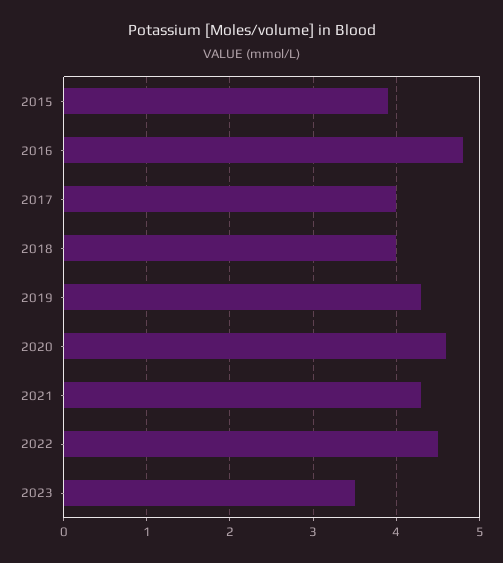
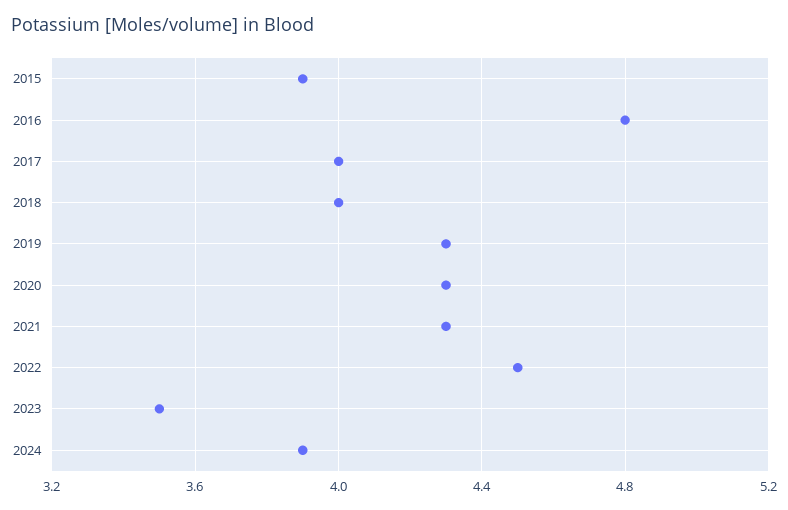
2020: 4.6 -> 4.3
2024: none -> 3.9

